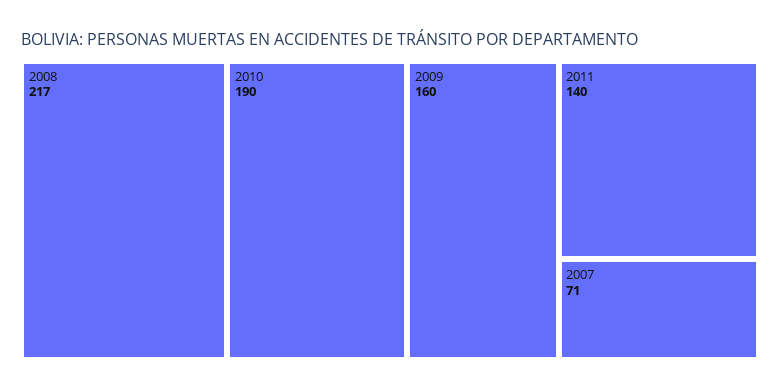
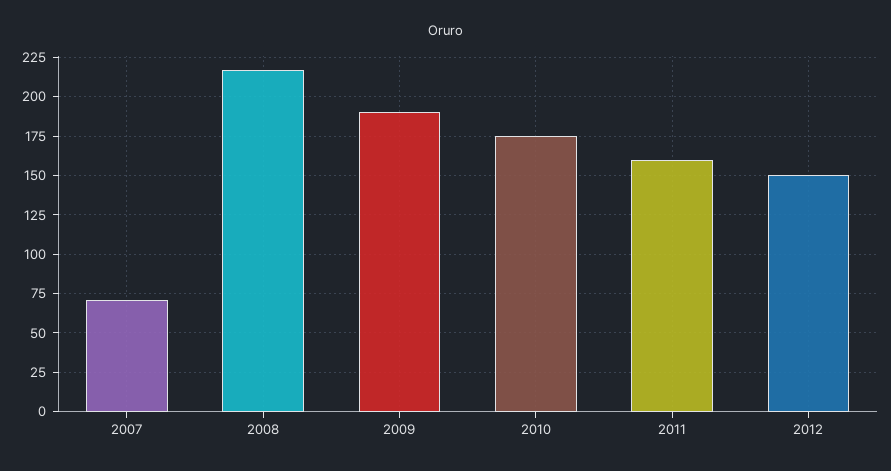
2010: 190 -> 175
2009: 160 -> 190
2011: 140 -> 160
2012: none -> 150

